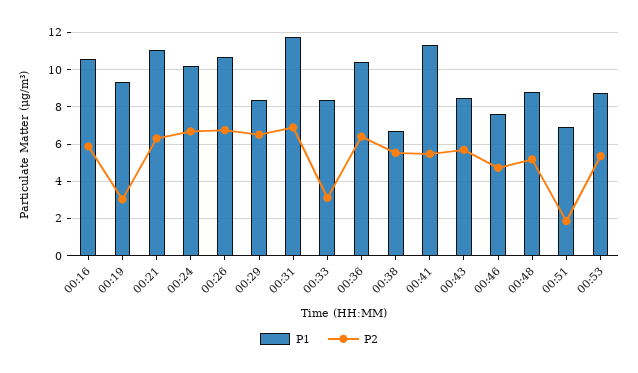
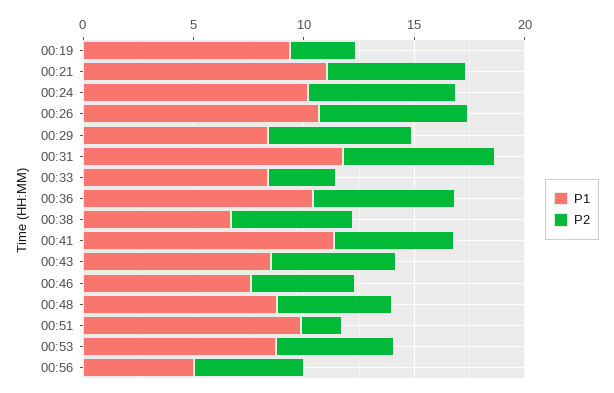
P1, 00:16: 10.5 -> none
P2, 00:16: 6 -> none
P1, 00:51: 7 -> 10
P1, 00:56: none -> 5
P2, 00:56: none -> 5

